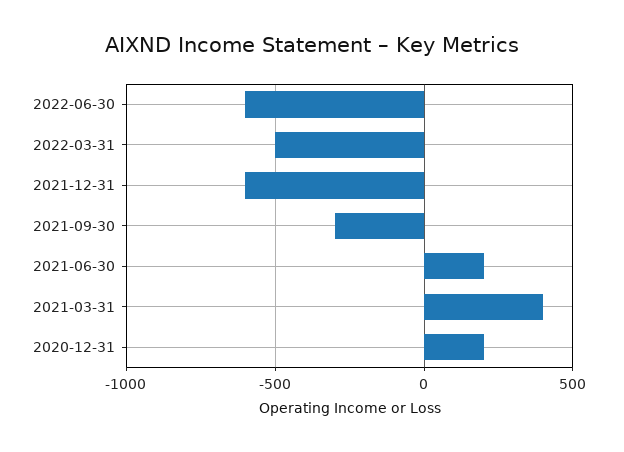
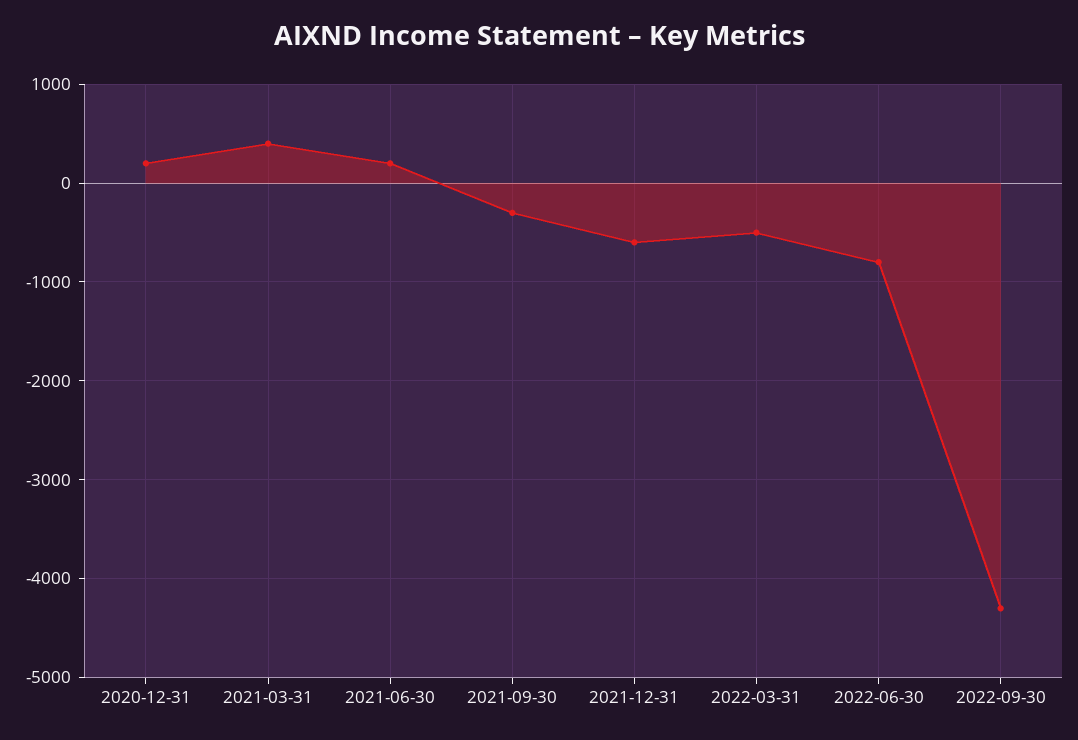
2022-06-30: -600 -> -800
2022-09-30: none -> -4300

